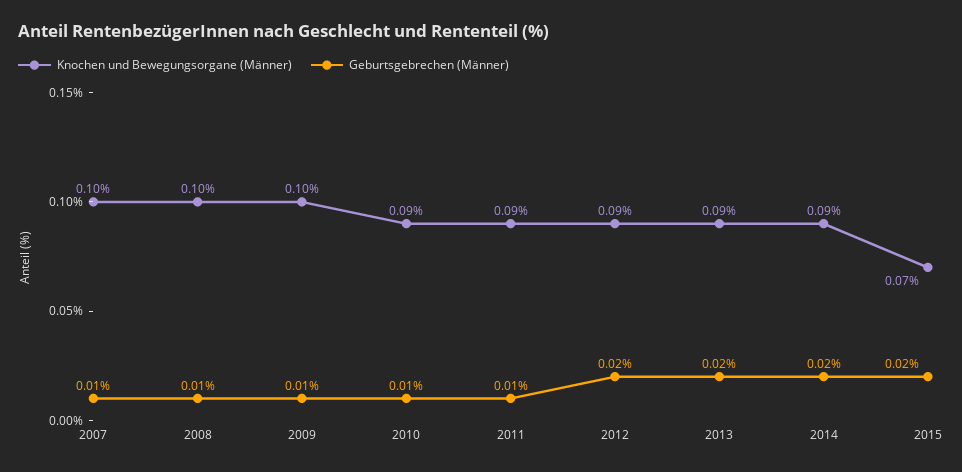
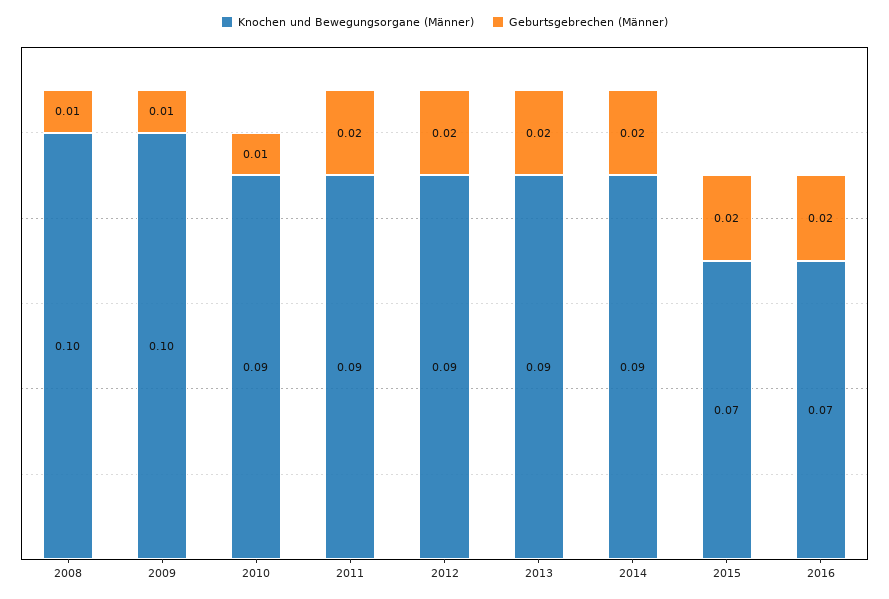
Knochen und Bewegungsorgane (Männer), 2007: 0.1 -> none
Geburtsgebrechen (Männer), 2007: 0.01 -> none
Geburtsgebrechen (Männer), 2011: 0.01 -> 0.02
Knochen und Bewegungsorgane (Männer), 2016: none -> 0.07
Geburtsgebrechen (Männer), 2016: none -> 0.02

